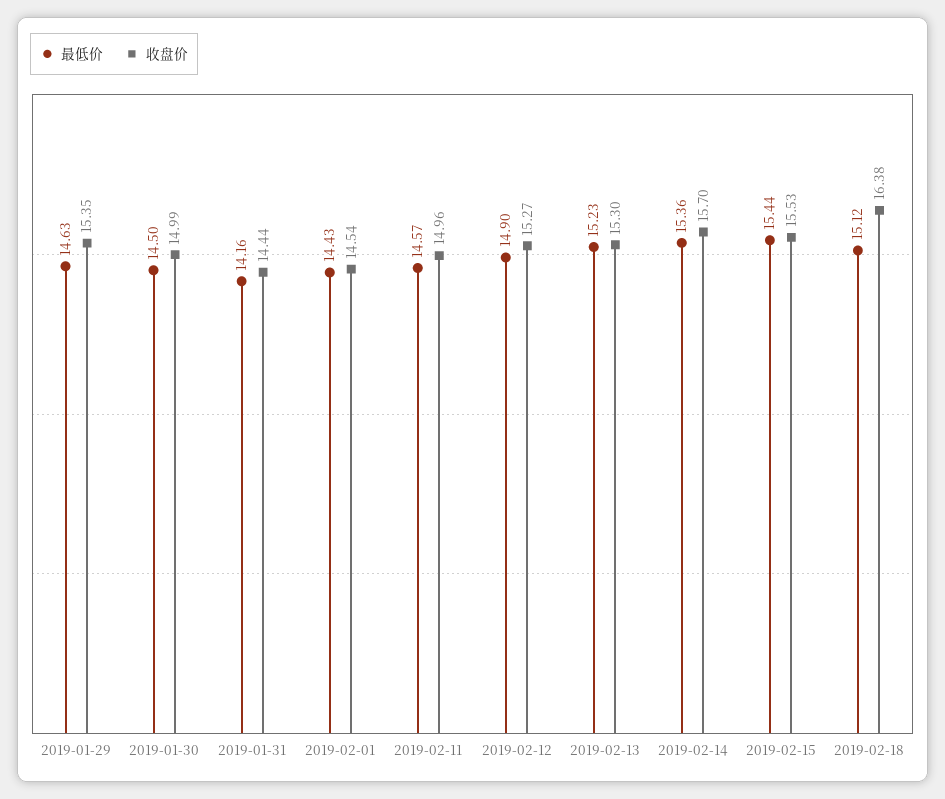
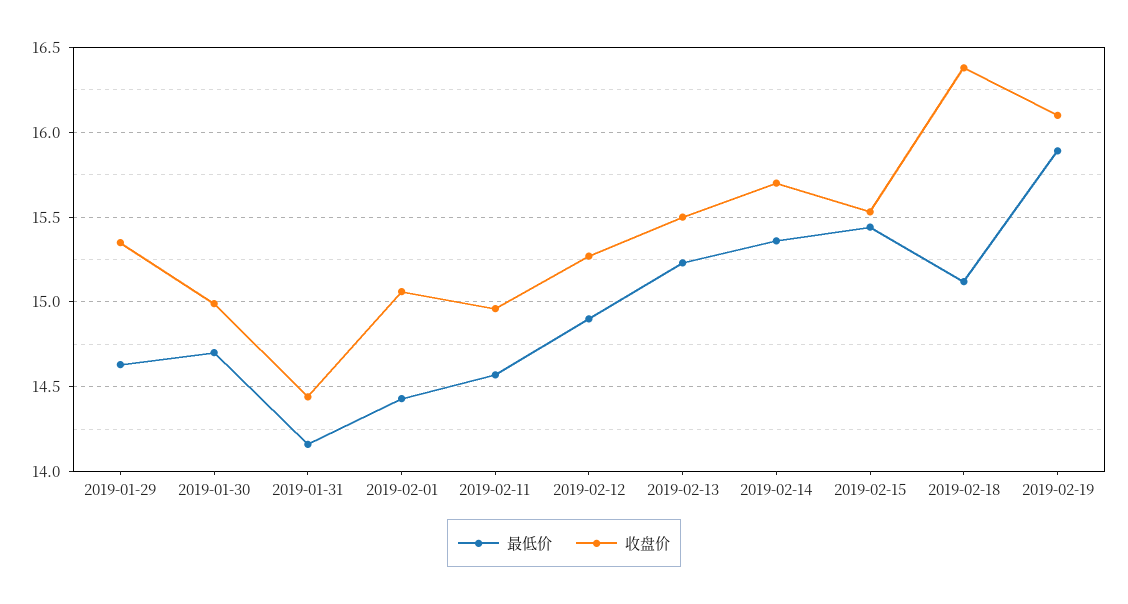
最低价, 2019-01-30: 14.5 -> 14.7
收盘价, 2019-02-01: 14.54 -> 15.05
收盘价, 2019-02-13: 15.3 -> 15.5
最低价, 2019-02-19: none -> 15.9
收盘价, 2019-02-19: none -> 16.1

